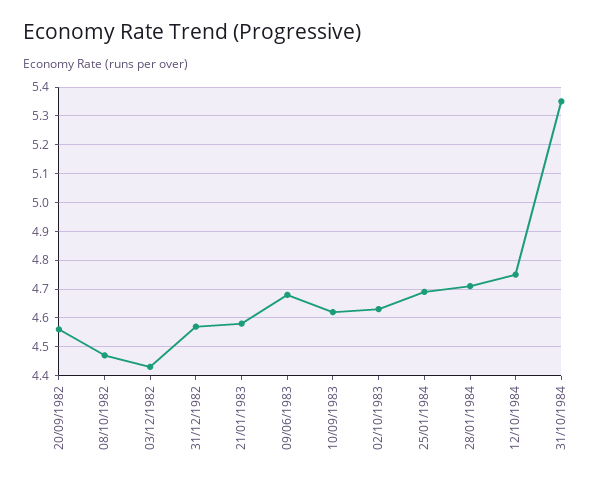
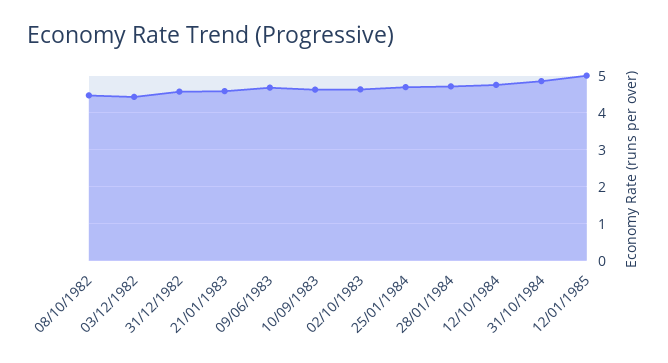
20/09/1982: 4.55 -> none
31/10/1984: 5.35 -> 4.8
12/01/1985: none -> 5

